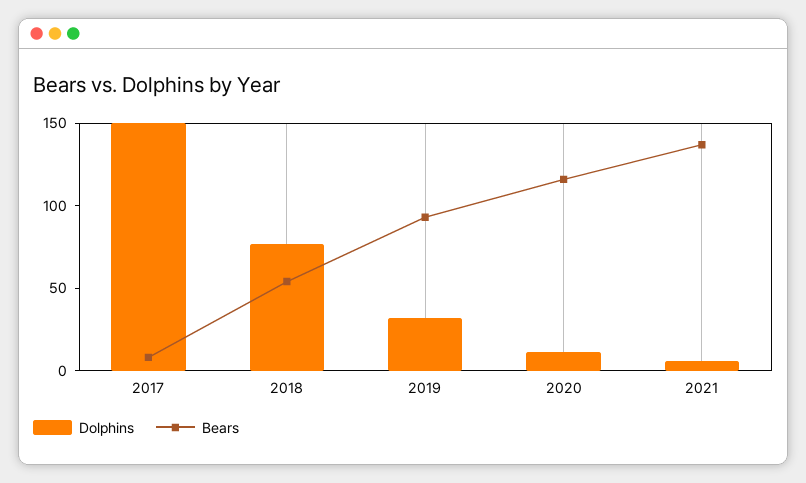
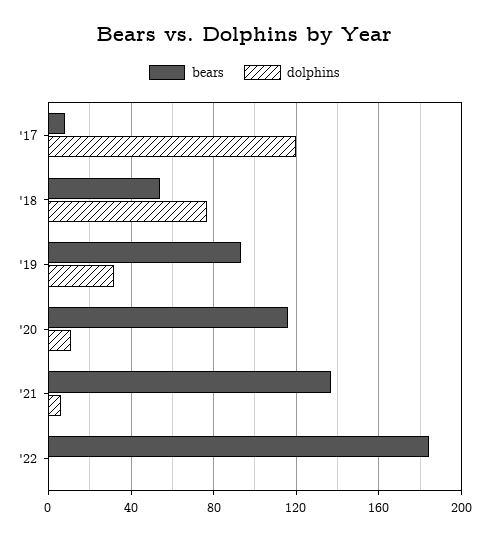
Dolphins, 2017: 150 -> 120
Bears, '22: none -> 185
Dolphins, '22: none -> 0

